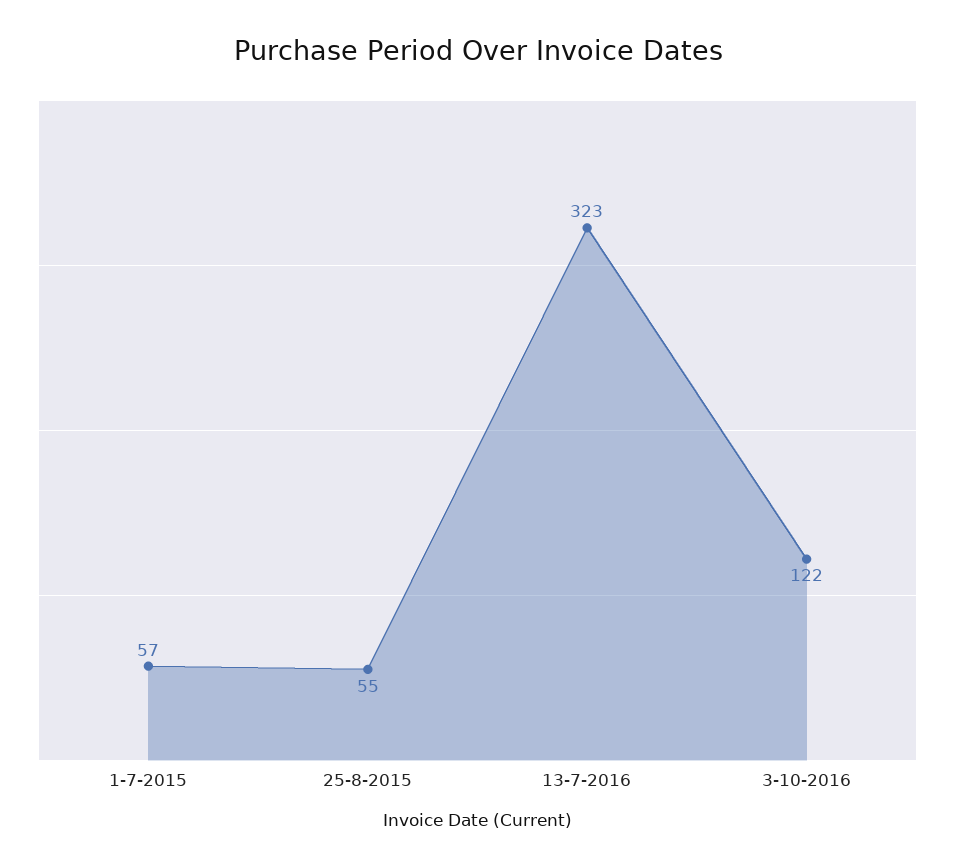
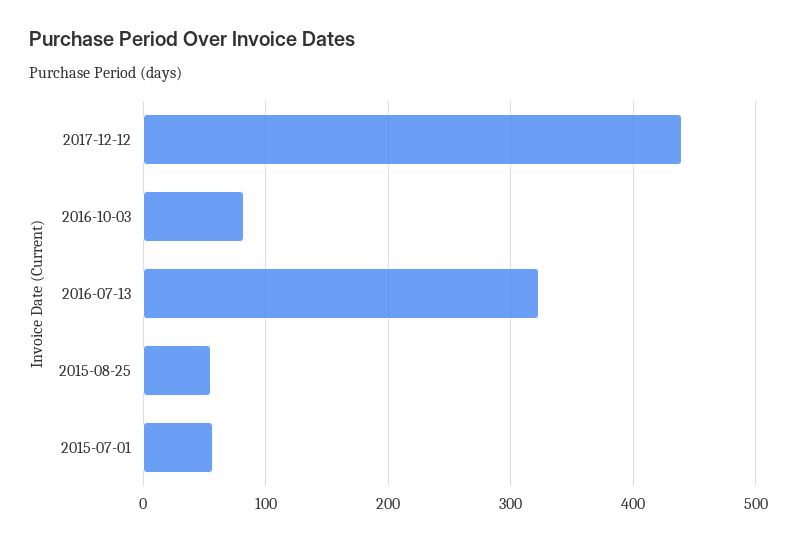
3-10-2016: 122 -> 80
2017-12-12: none -> 440

